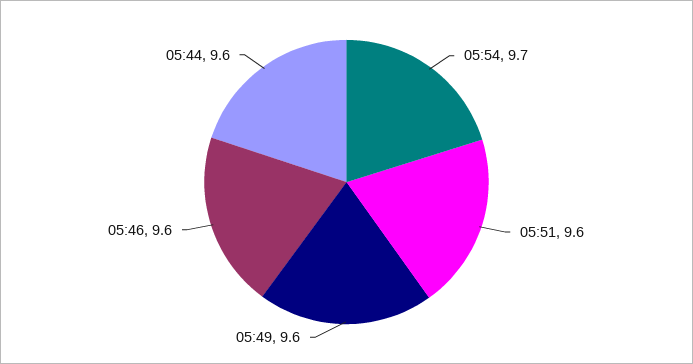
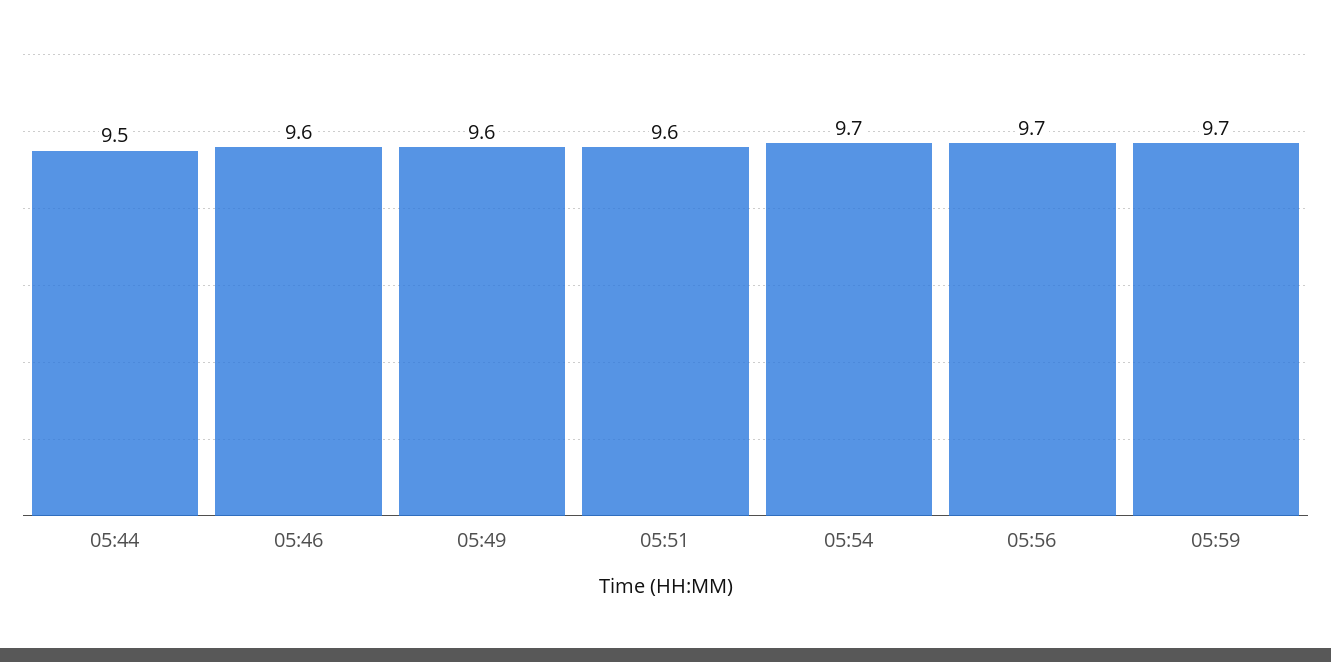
05:44: 9.6 -> 9.5
05:56: none -> 9.7
05:59: none -> 9.7

